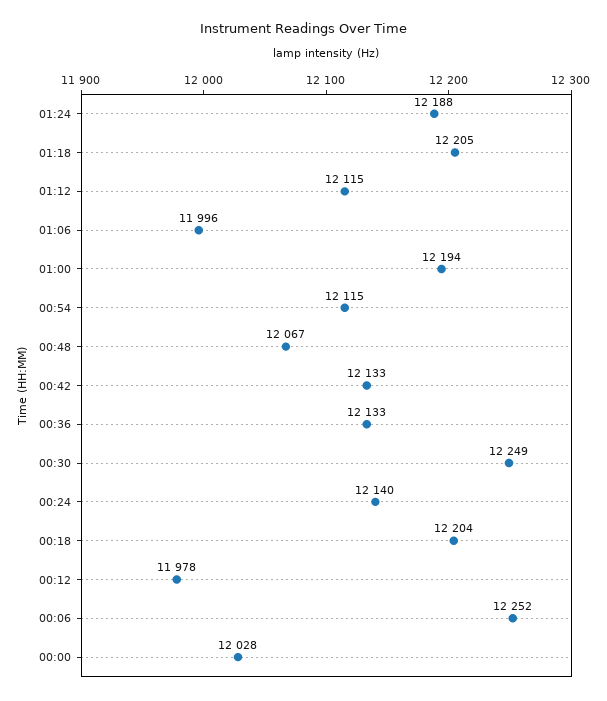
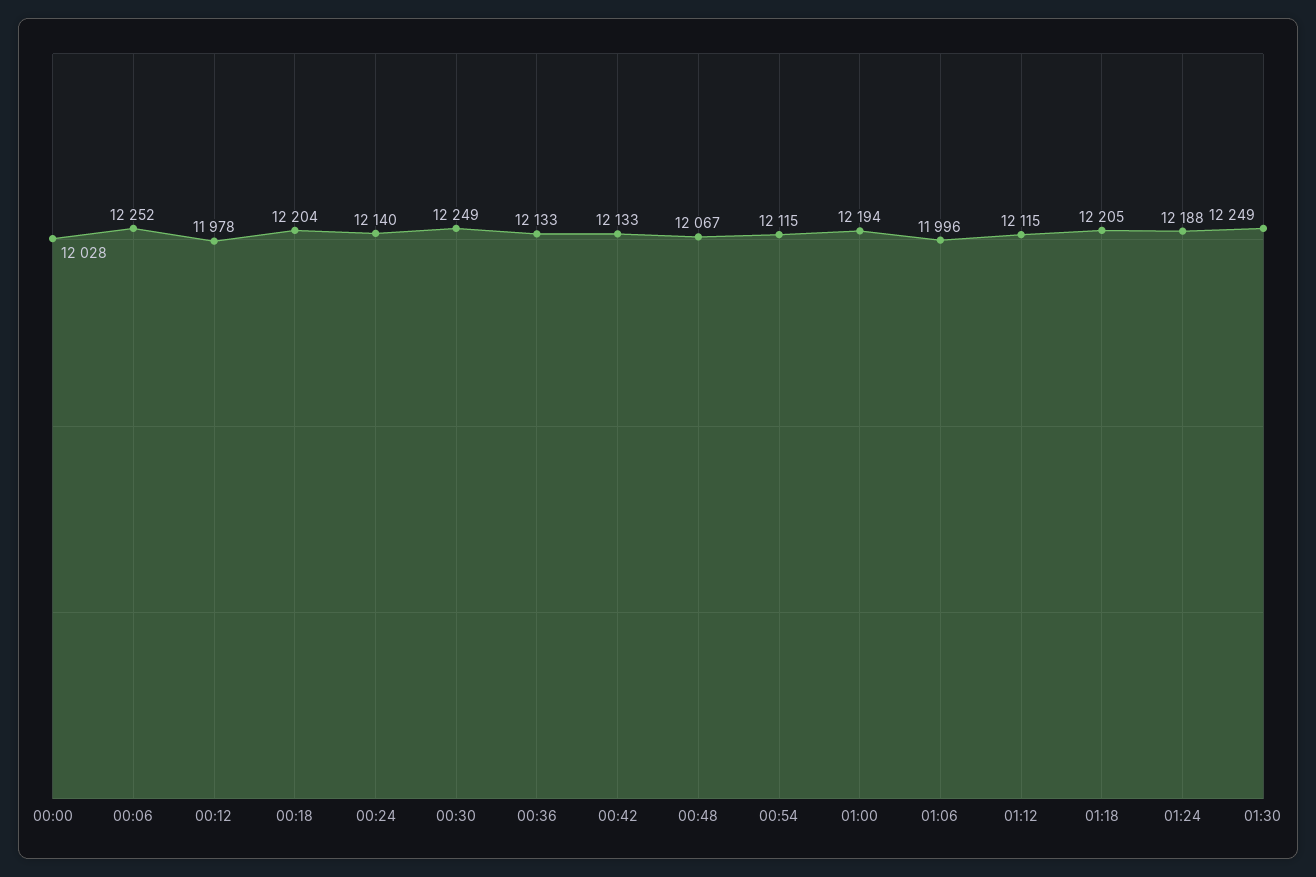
01:30: none -> 12249

